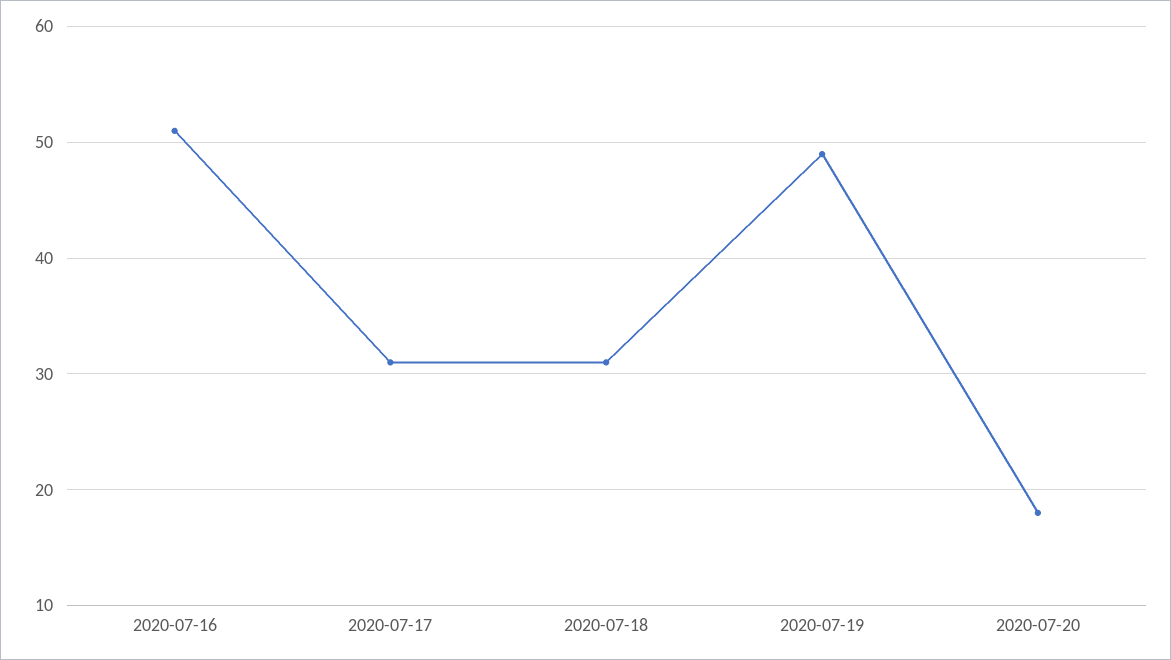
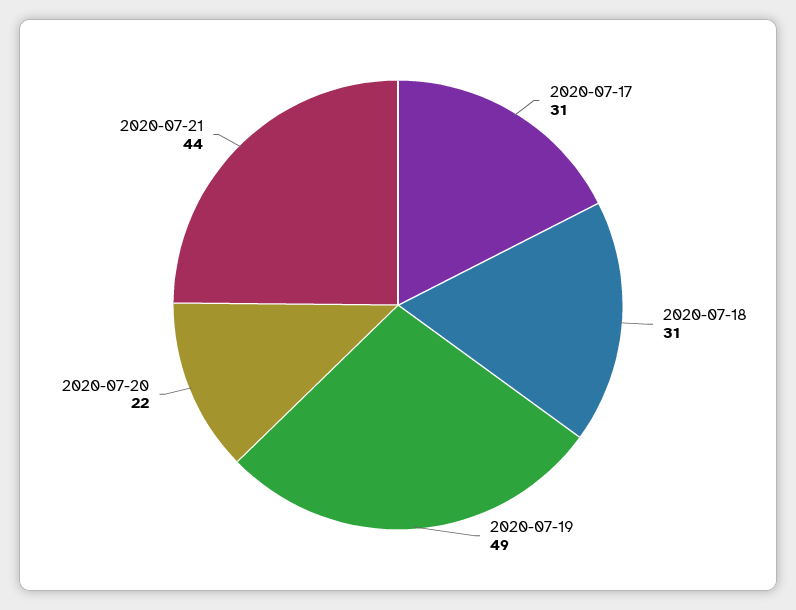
2020-07-16: 51 -> none
2020-07-20: 18 -> 22
2020-07-21: none -> 44

